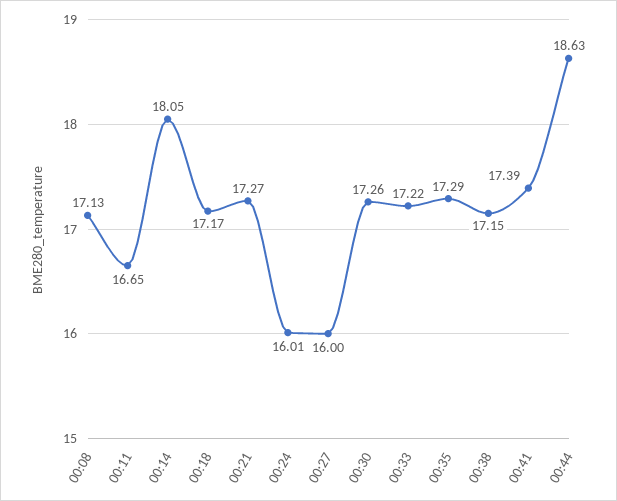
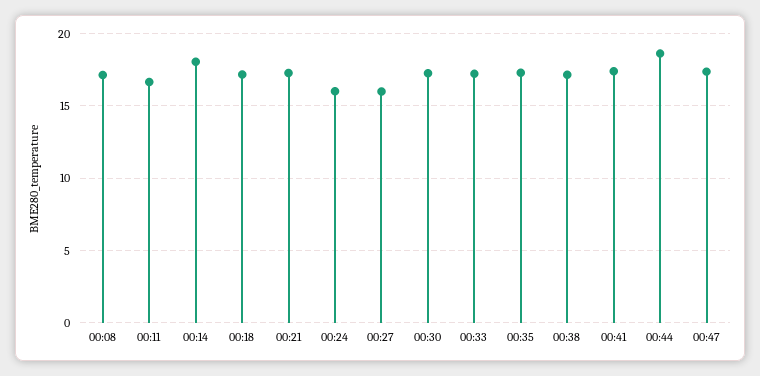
00:47: none -> 17.5

